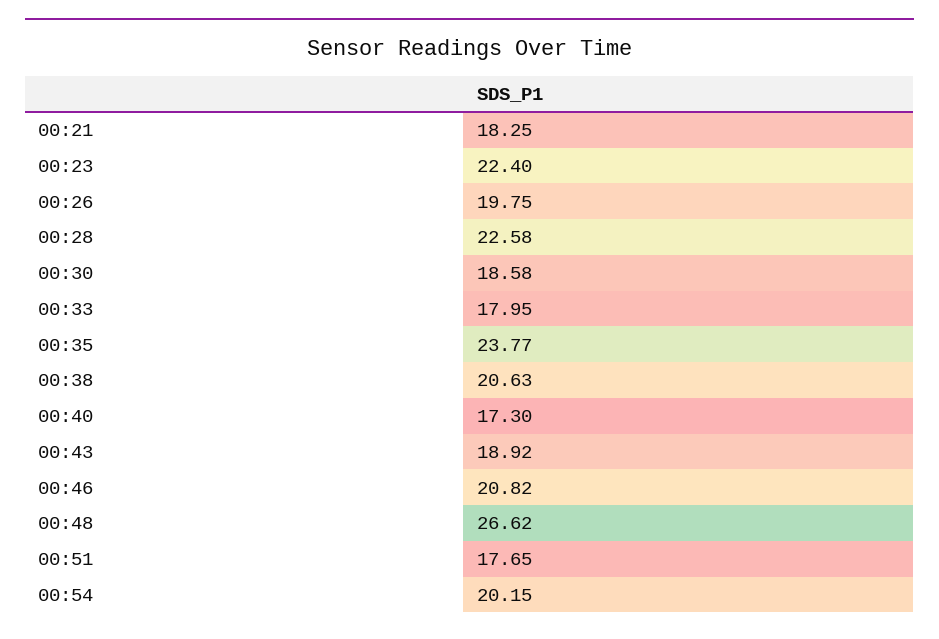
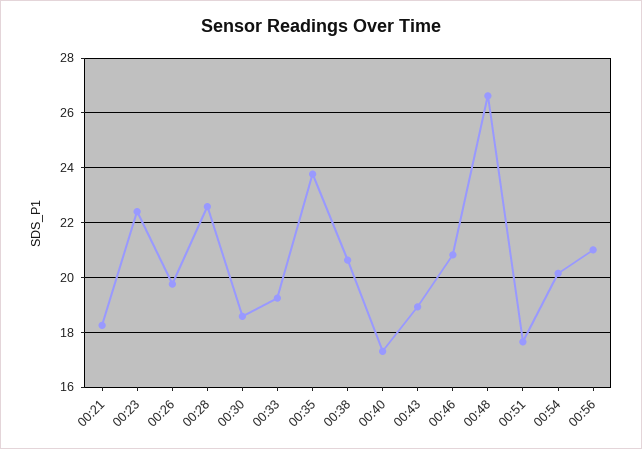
00:33: 17.95 -> 19.25
00:56: none -> 21

